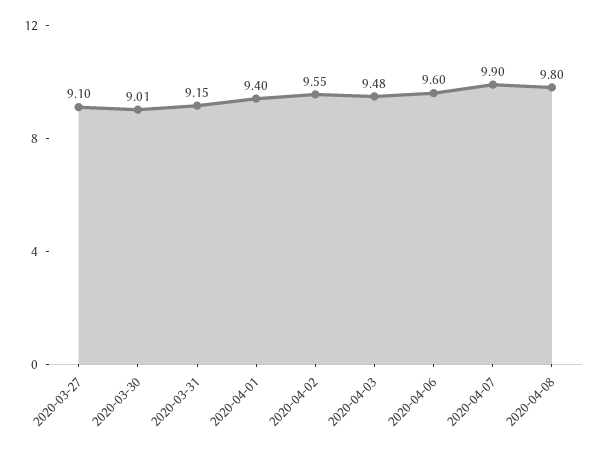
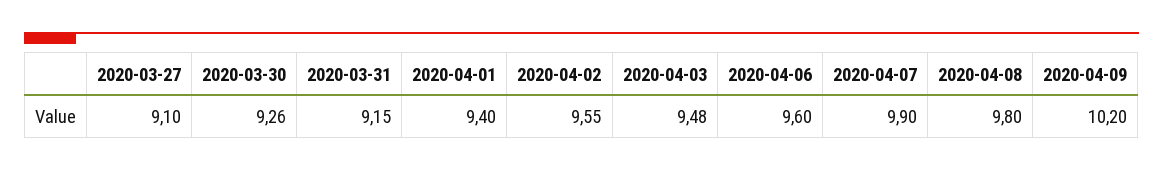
2020-03-30: 9.01 -> 9.26
2020-04-09: none -> 10.2

